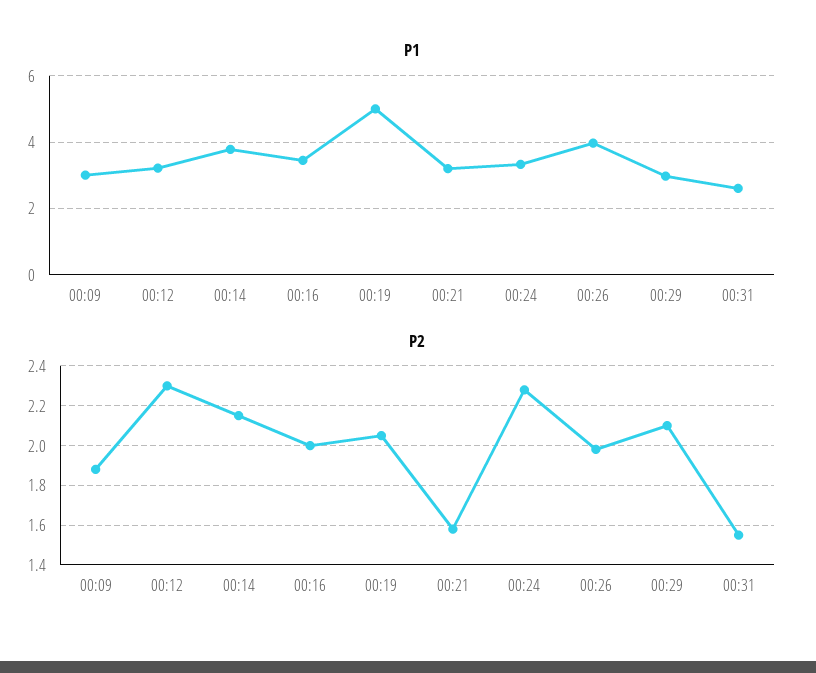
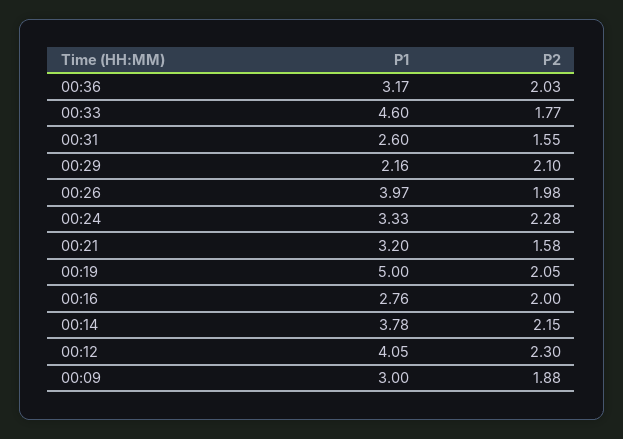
P1, 00:12: 3.2 -> 4.05
P1, 00:16: 3.4 -> 2.76
P1, 00:29: 3 -> 2.16
P1, 00:36: none -> 3.17
P2, 00:36: none -> 2.03
P1, 00:33: none -> 4.6
P2, 00:33: none -> 1.77

